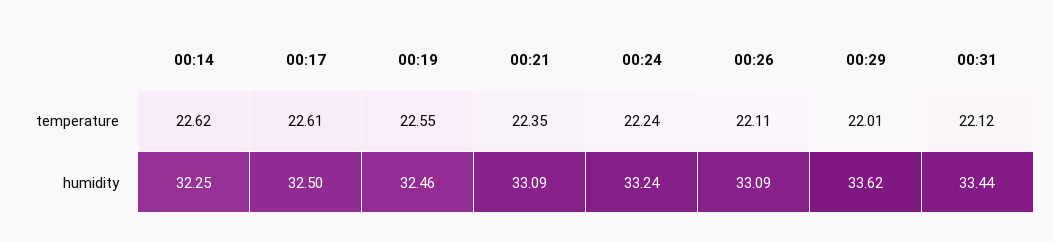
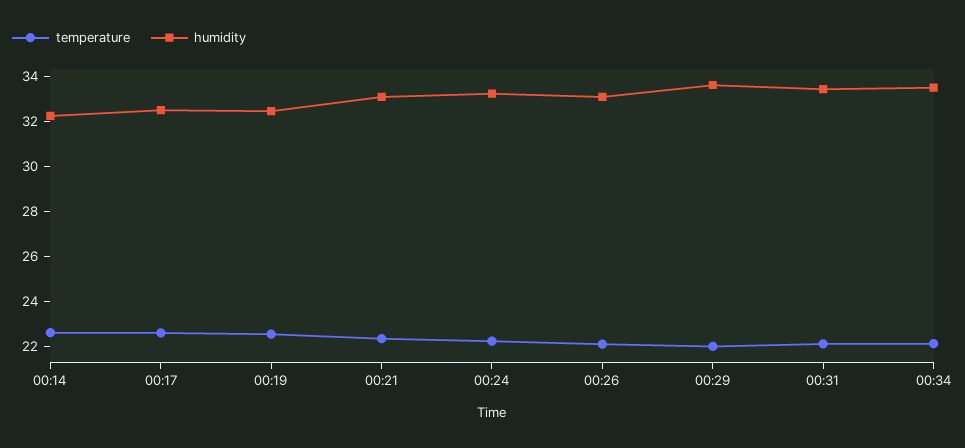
temperature, 00:34: none -> 22
humidity, 00:34: none -> 33.5

